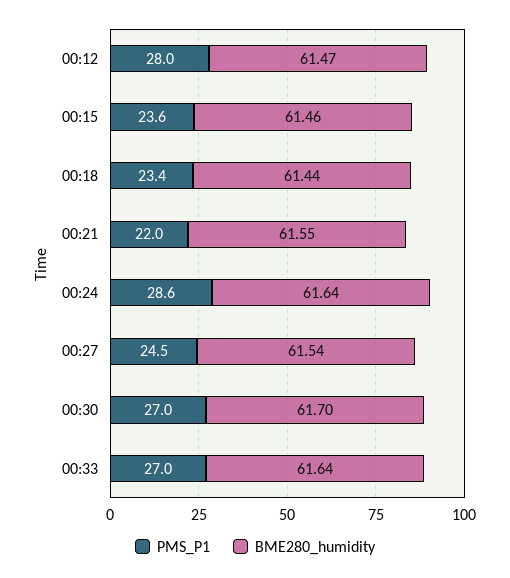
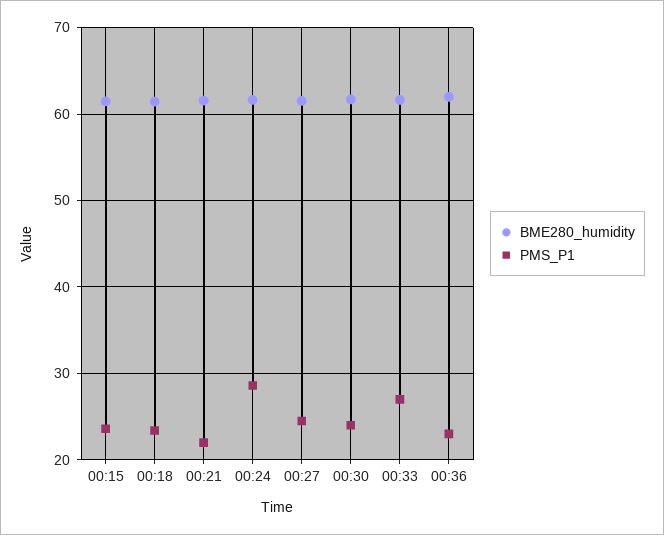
PMS_P1, 00:12: 28 -> none
BME280_humidity, 00:12: 61.47 -> none
PMS_P1, 00:30: 27 -> 24
BME280_humidity, 00:36: none -> 62
PMS_P1, 00:36: none -> 23

